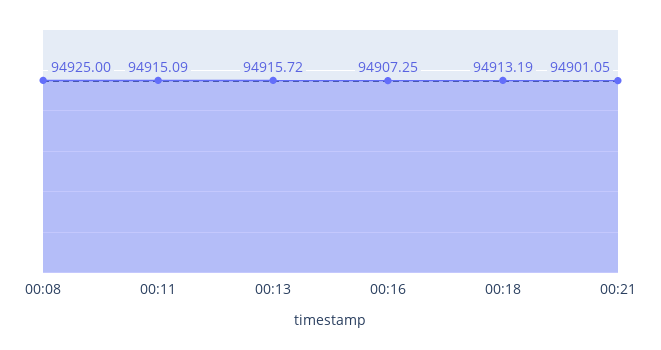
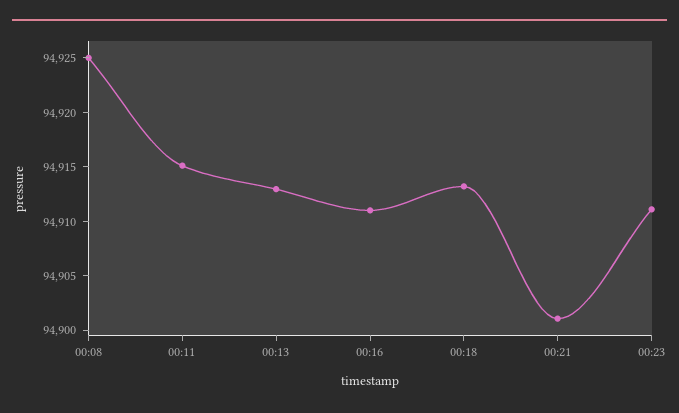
00:13: 94915.72 -> 94913
00:16: 94907.25 -> 94911
00:23: none -> 94911

